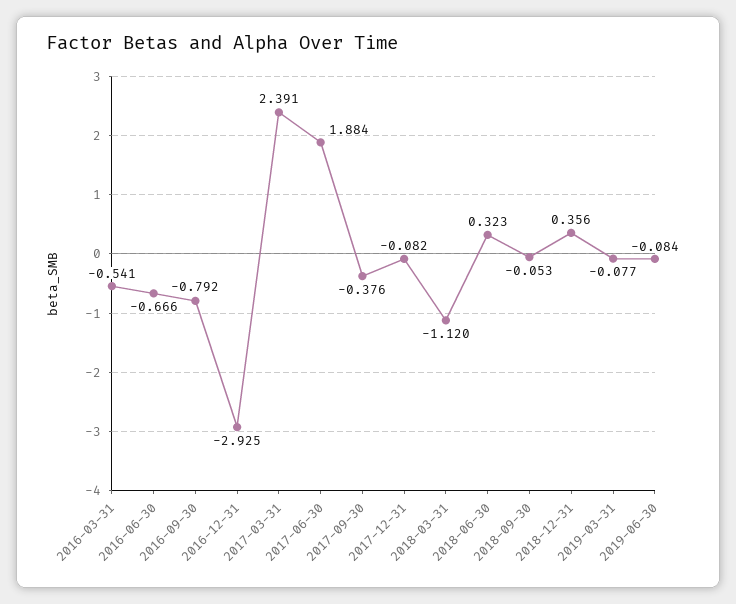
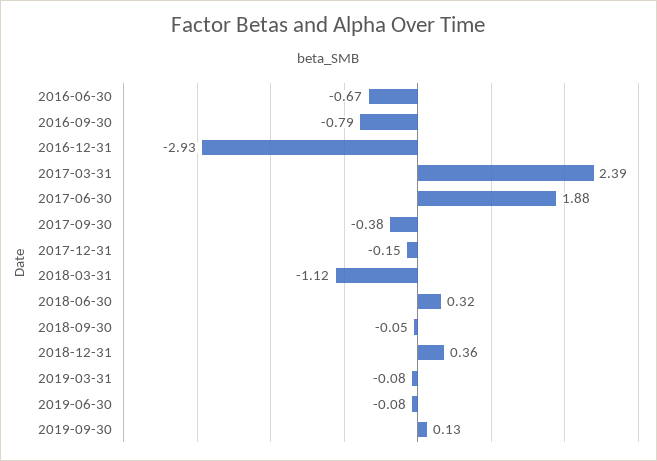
2016-03-31: -0.541 -> none
2017-12-31: -0.082 -> -0.15
2019-09-30: none -> 0.13

